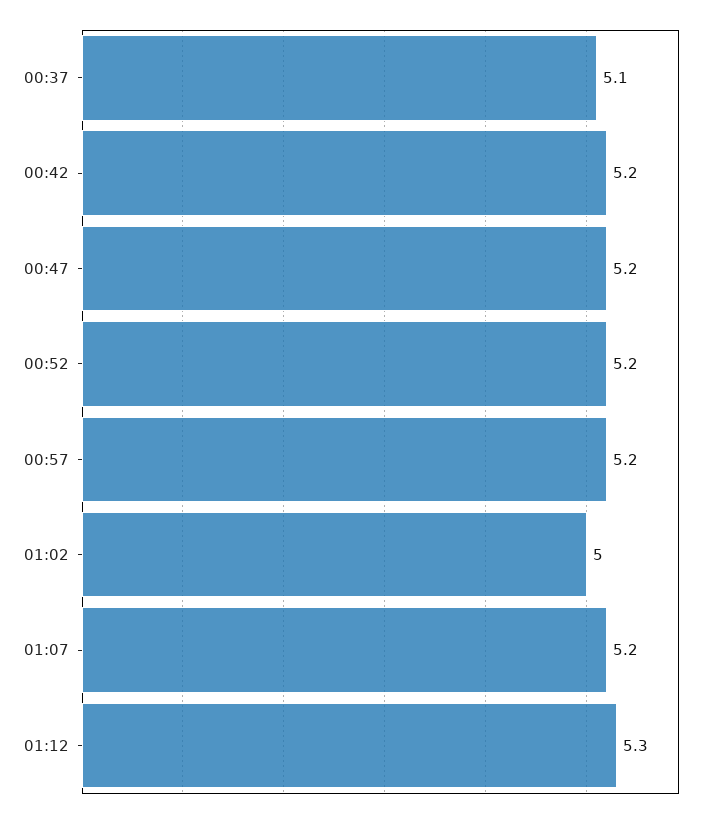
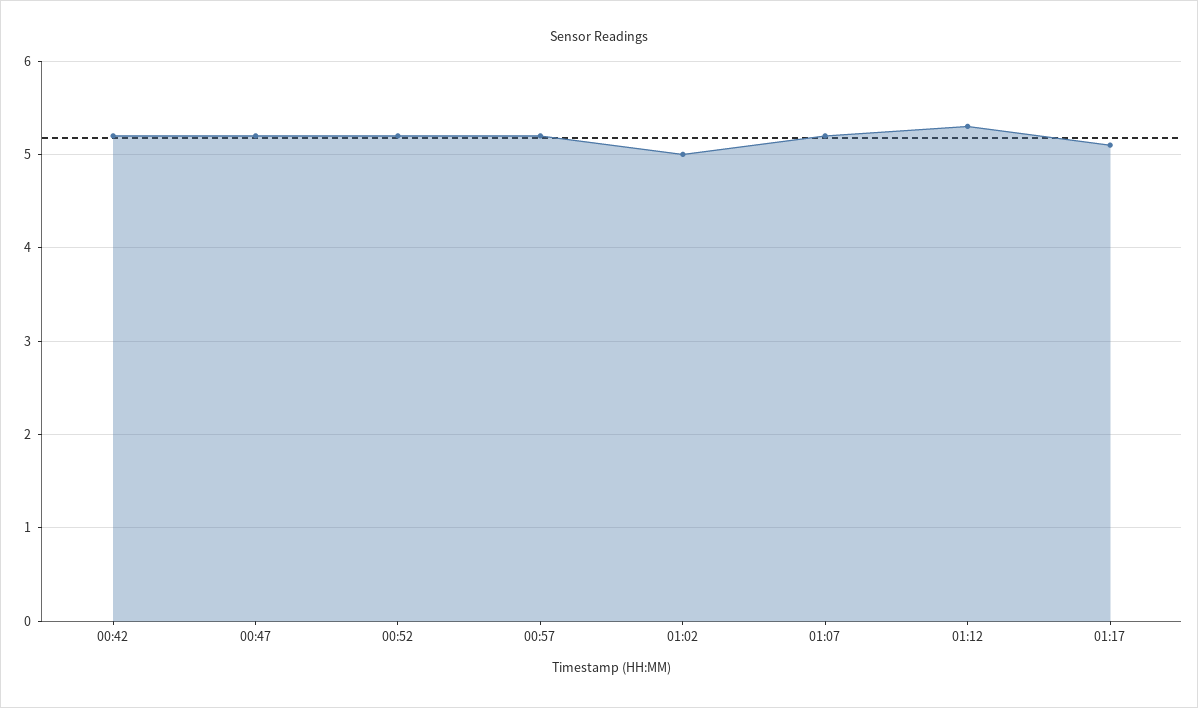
00:37: 5.1 -> none
01:17: none -> 5.1

